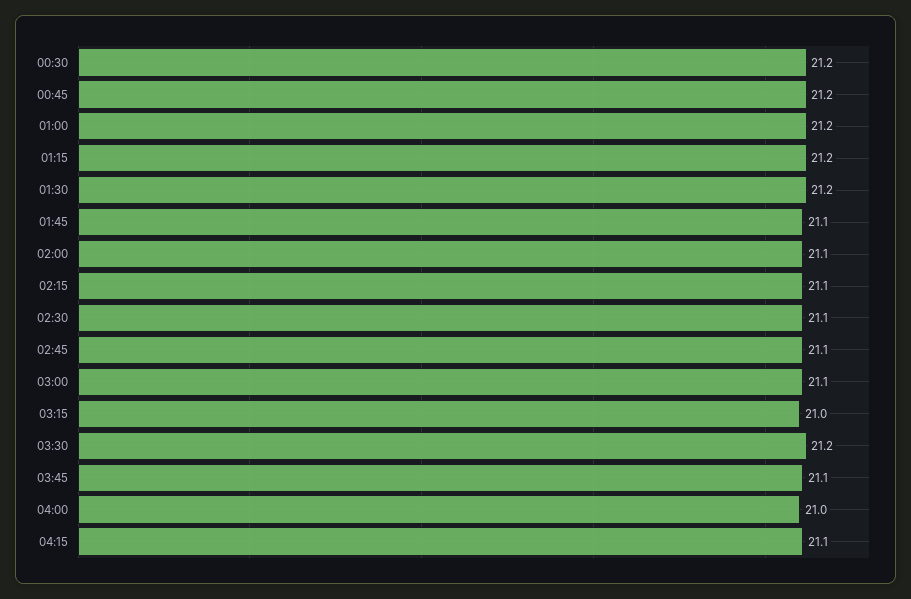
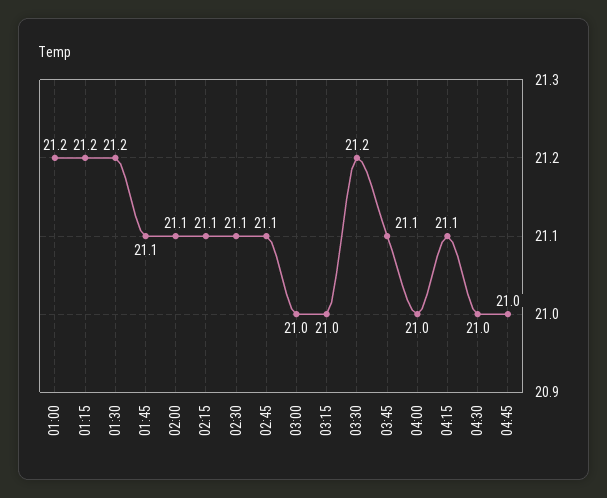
00:30: 21.2 -> none
00:45: 21.2 -> none
03:00: 21.1 -> 21
04:30: none -> 21
04:45: none -> 21

